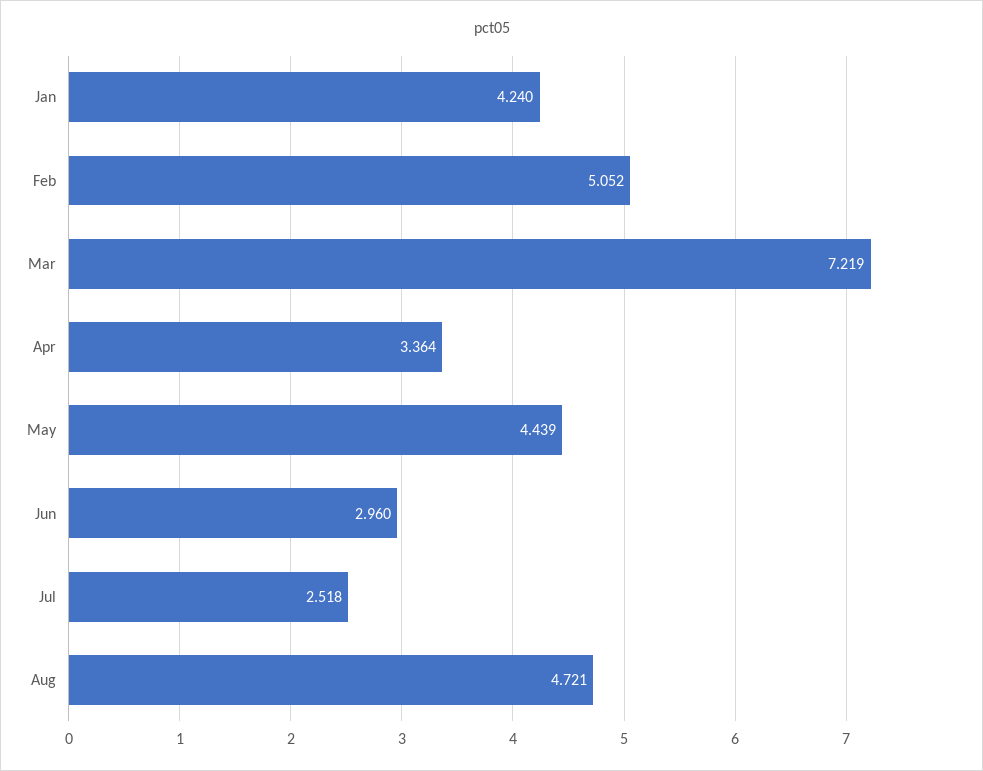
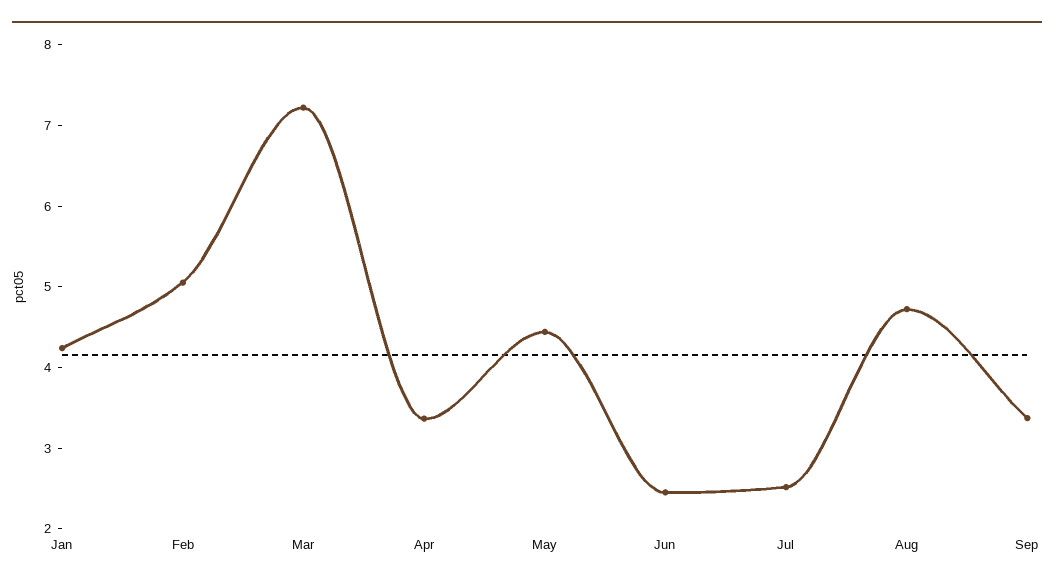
Jun: 2.96 -> 2.4
Sep: none -> 3.4

